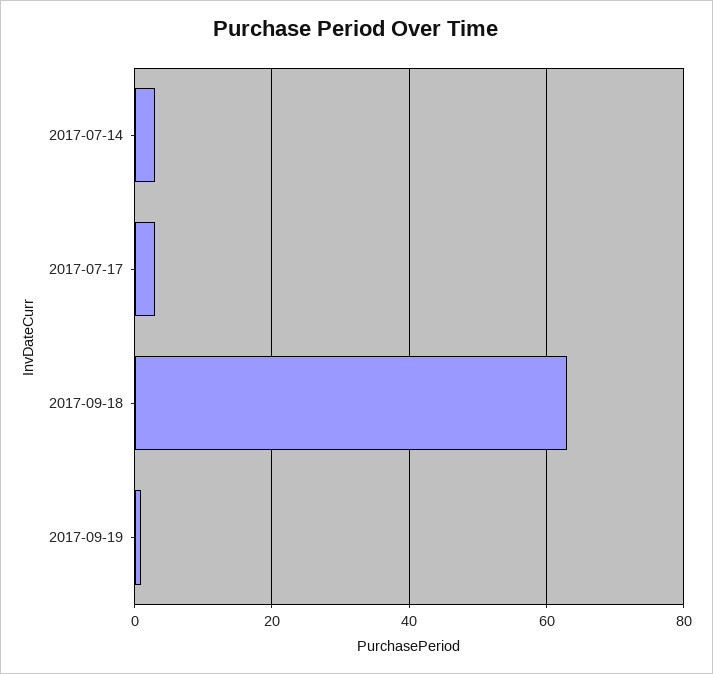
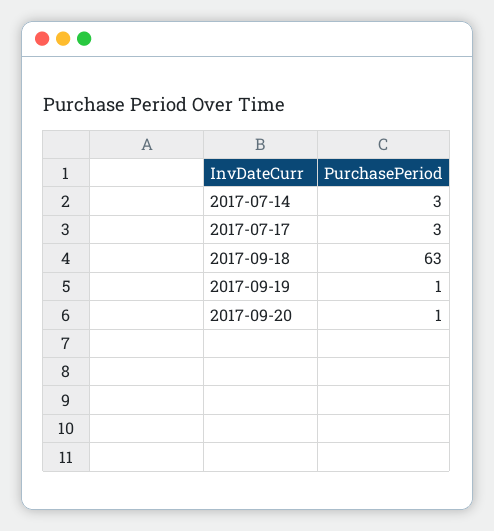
2017-09-20: none -> 1

